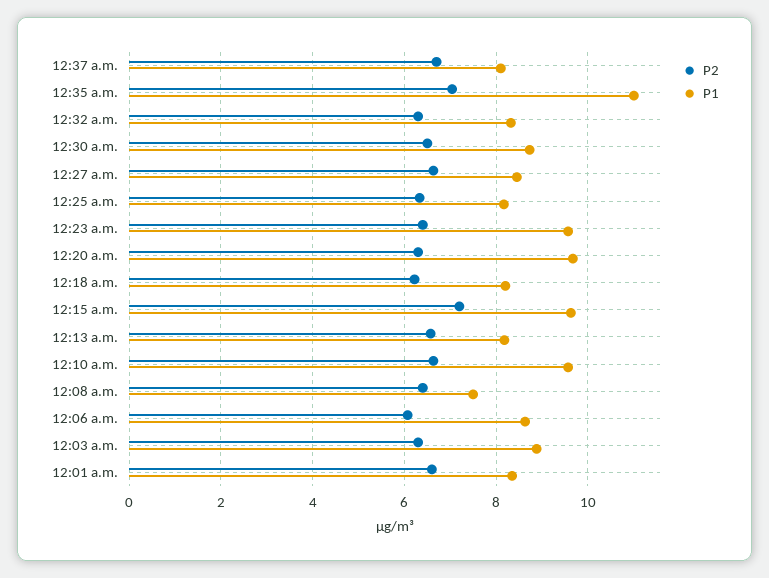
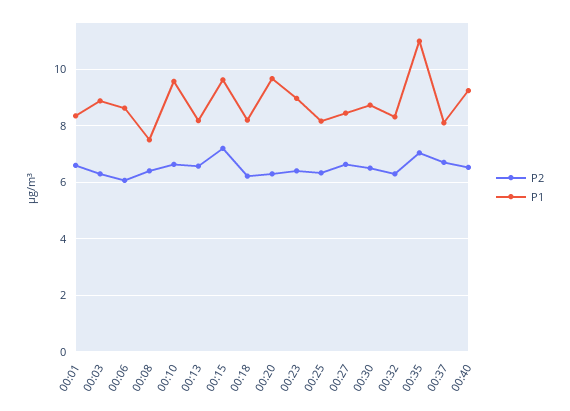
P1, 12:23 a.m.: 9.6 -> 9
P2, 00:40: none -> 6.5
P1, 00:40: none -> 9.25

